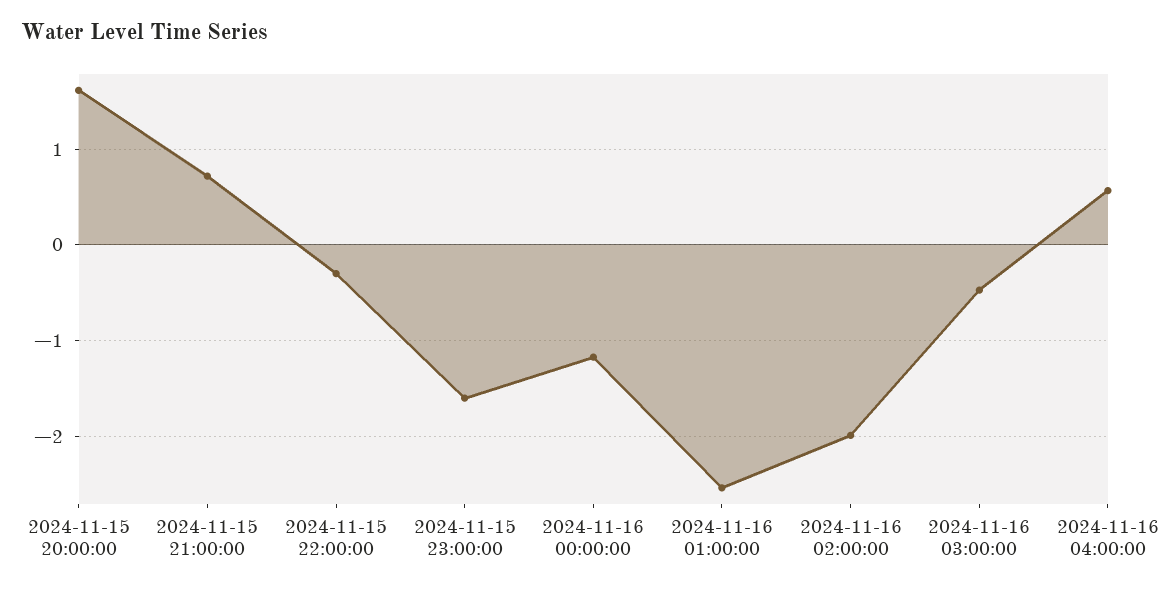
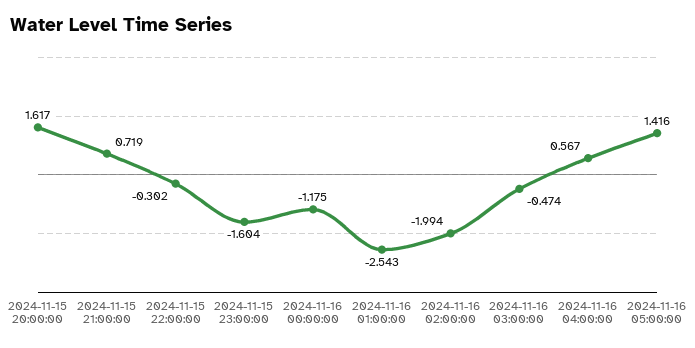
2024-11-16 05:00:00: none -> 1.416

